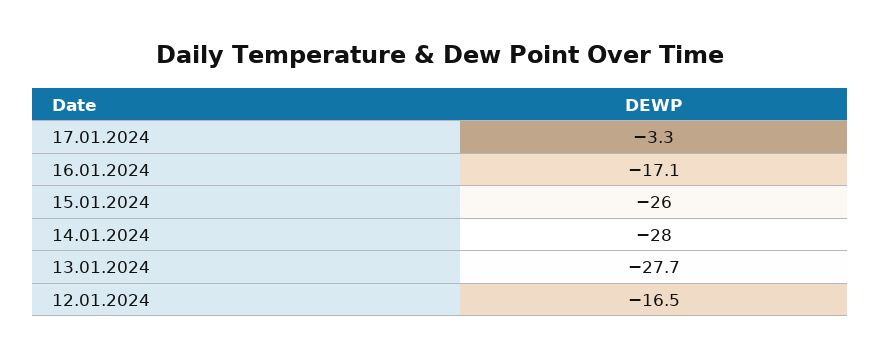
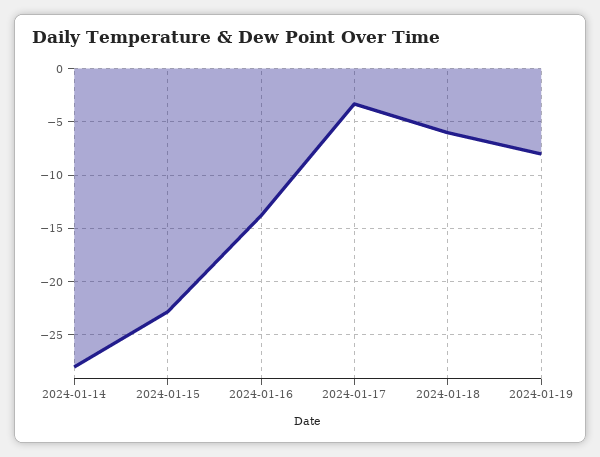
16.01.2024: -17.1 -> -14
15.01.2024: -26 -> -23
13.01.2024: -27.7 -> none
12.01.2024: -16.5 -> none
2024-01-18: none -> -6
2024-01-19: none -> -8

